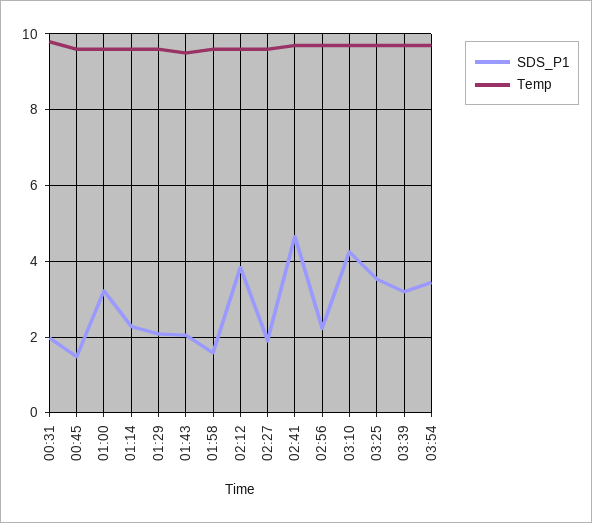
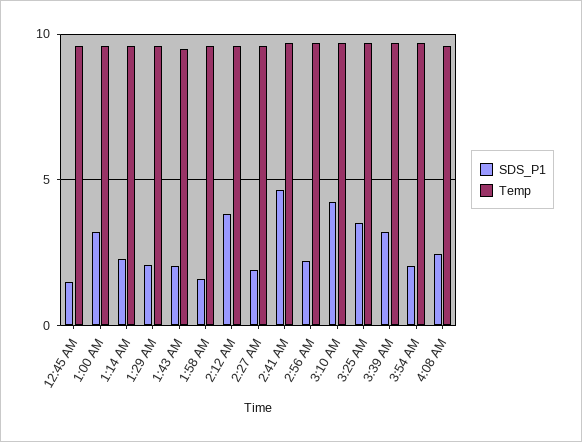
SDS_P1, 00:31: 2 -> none
Temp, 00:31: 9.8 -> none
SDS_P1, 03:54: 3.4 -> 2
SDS_P1, 4:08 AM: none -> 2.5
Temp, 4:08 AM: none -> 9.5

